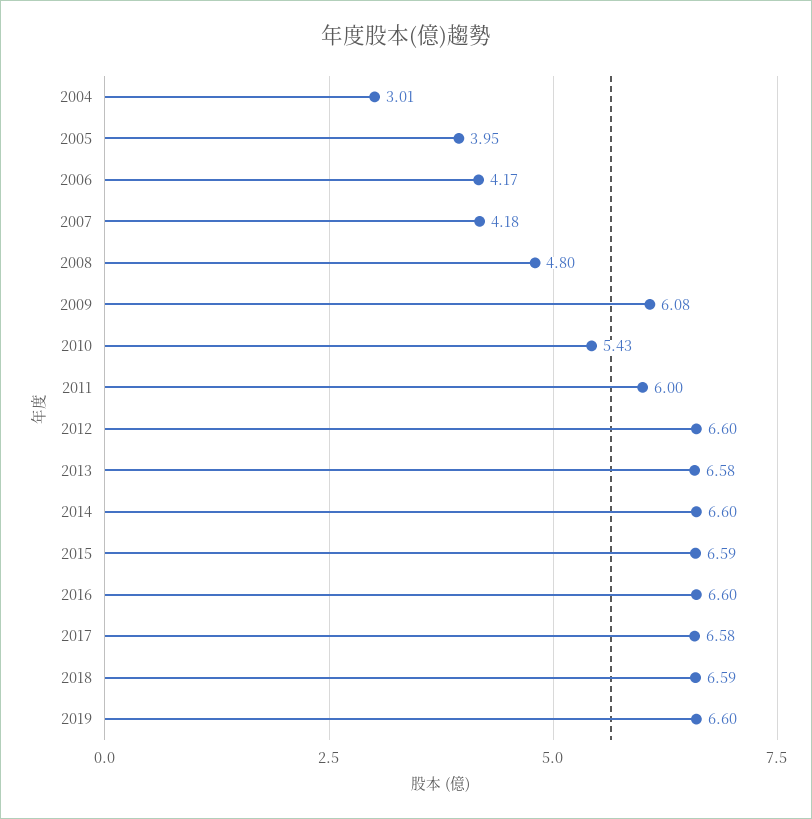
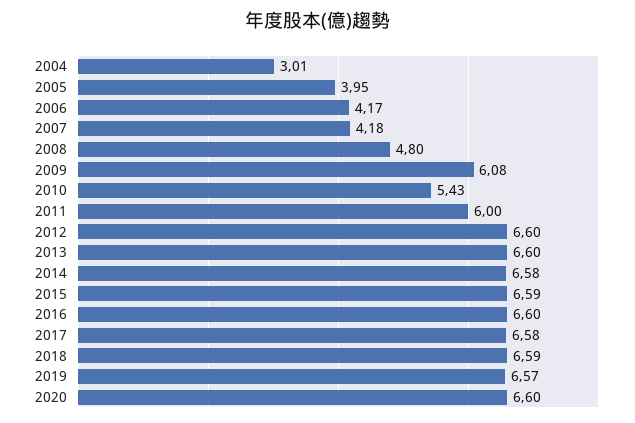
2013: 6.58 -> 6.6
2014: 6.6 -> 6.58
2019: 6.6 -> 6.57
2020: none -> 6.6

